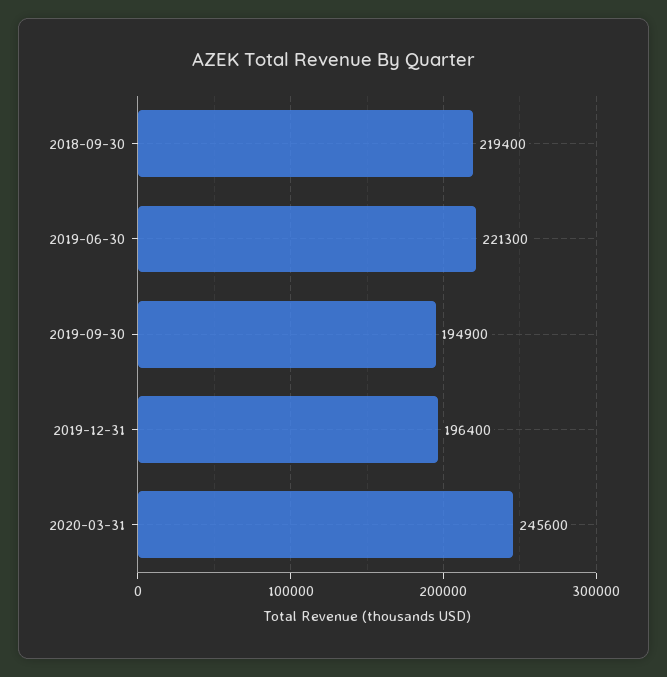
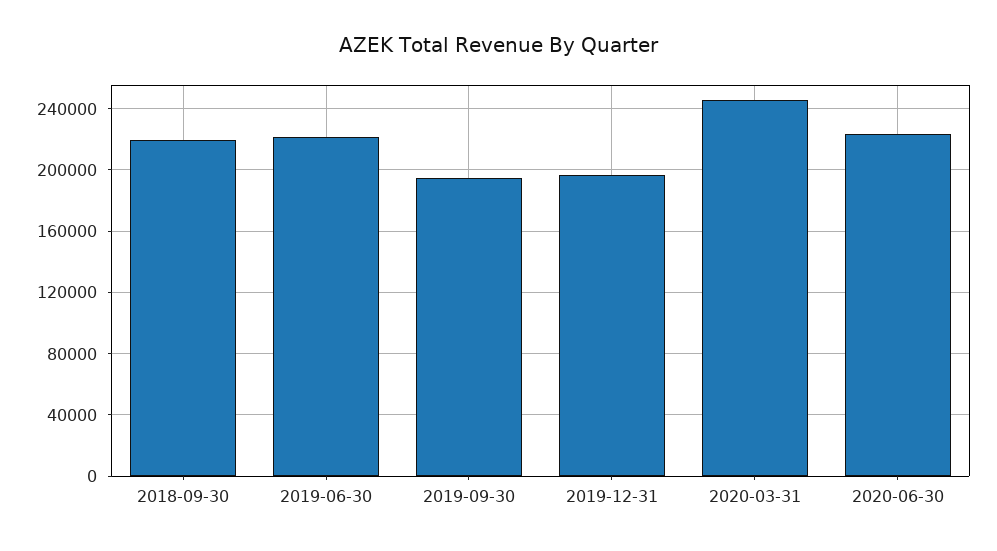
2020-06-30: none -> 225000

